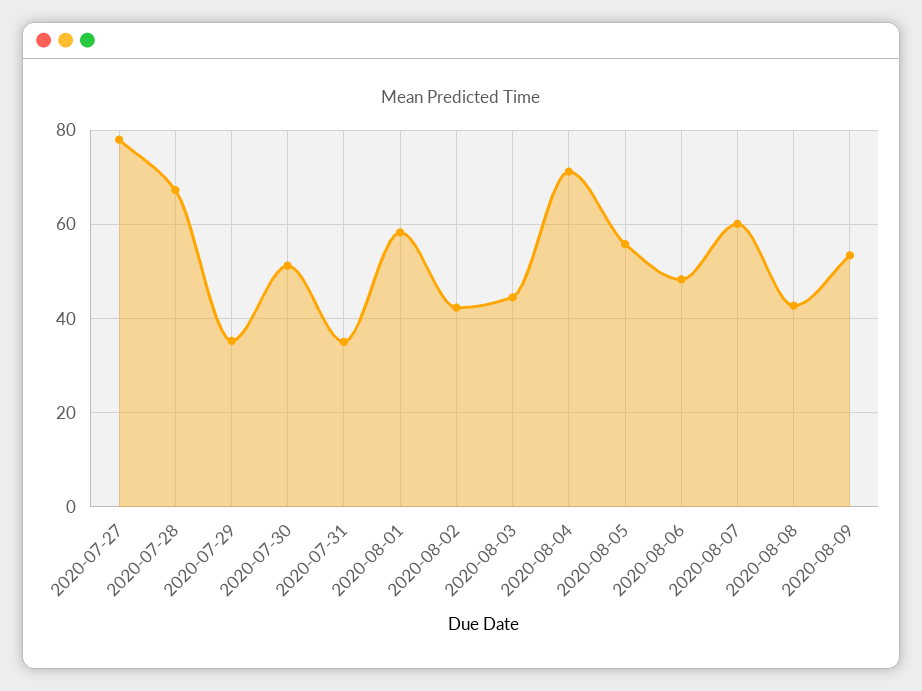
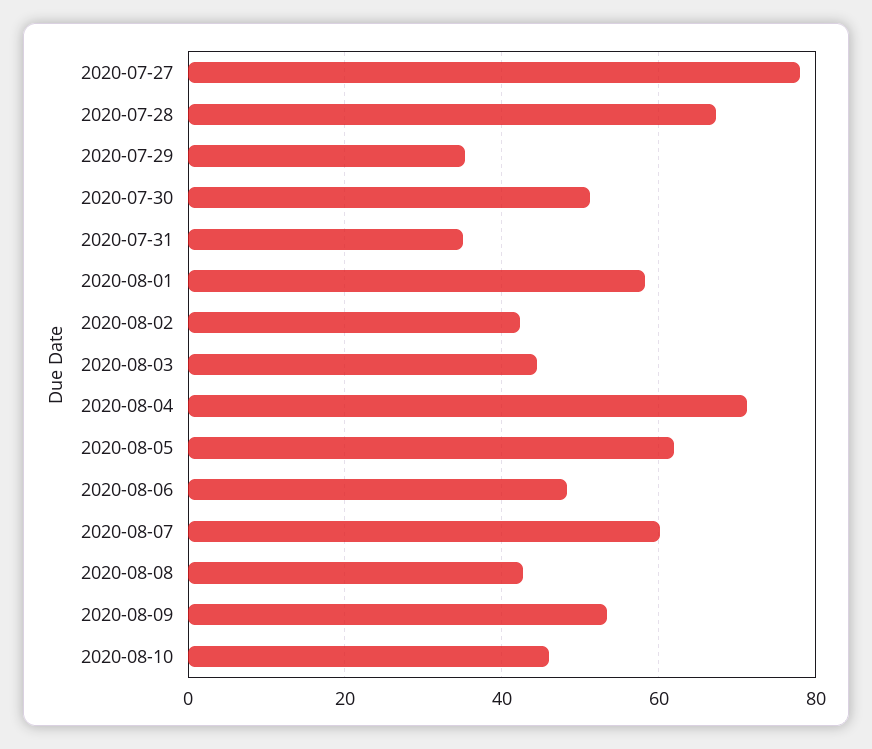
2020-08-05: 56 -> 62
2020-08-10: none -> 46

